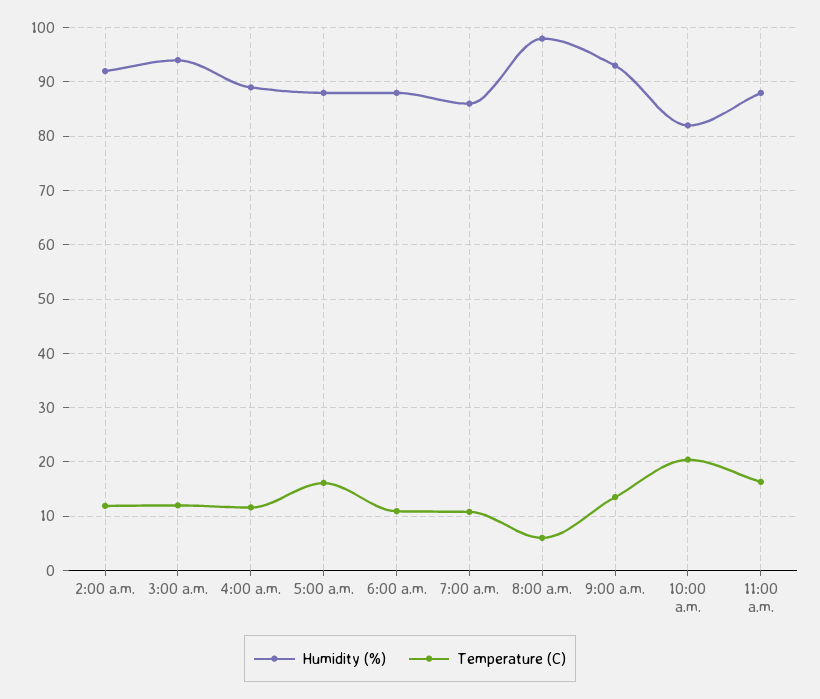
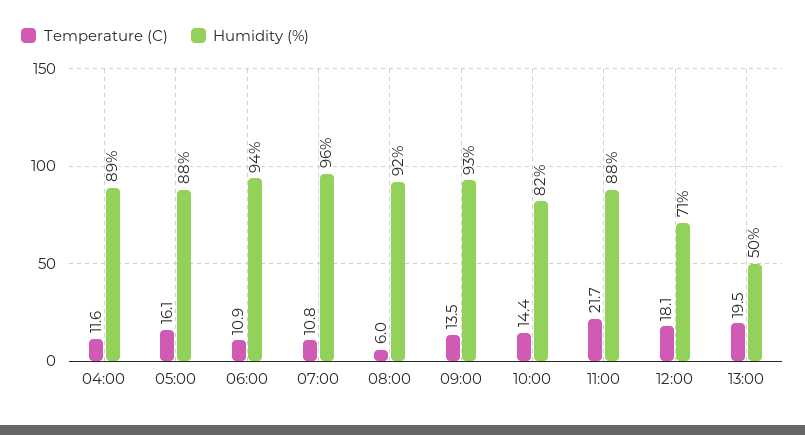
Humidity (%), 2:00 a.m.: 92 -> none
Temperature (C), 2:00 a.m.: 12 -> none
Humidity (%), 3:00 a.m.: 94 -> none
Temperature (C), 3:00 a.m.: 12 -> none
Humidity (%), 6:00 a.m.: 88 -> 94
Humidity (%), 7:00 a.m.: 86 -> 96
Humidity (%), 8:00 a.m.: 98 -> 92
Temperature (C), 10:00 a.m.: 20 -> 14.4
Temperature (C), 11:00 a.m.: 16 -> 21.7
Temperature (C), 12:00: none -> 18.1
Humidity (%), 12:00: none -> 71
Temperature (C), 13:00: none -> 19.5
Humidity (%), 13:00: none -> 50

